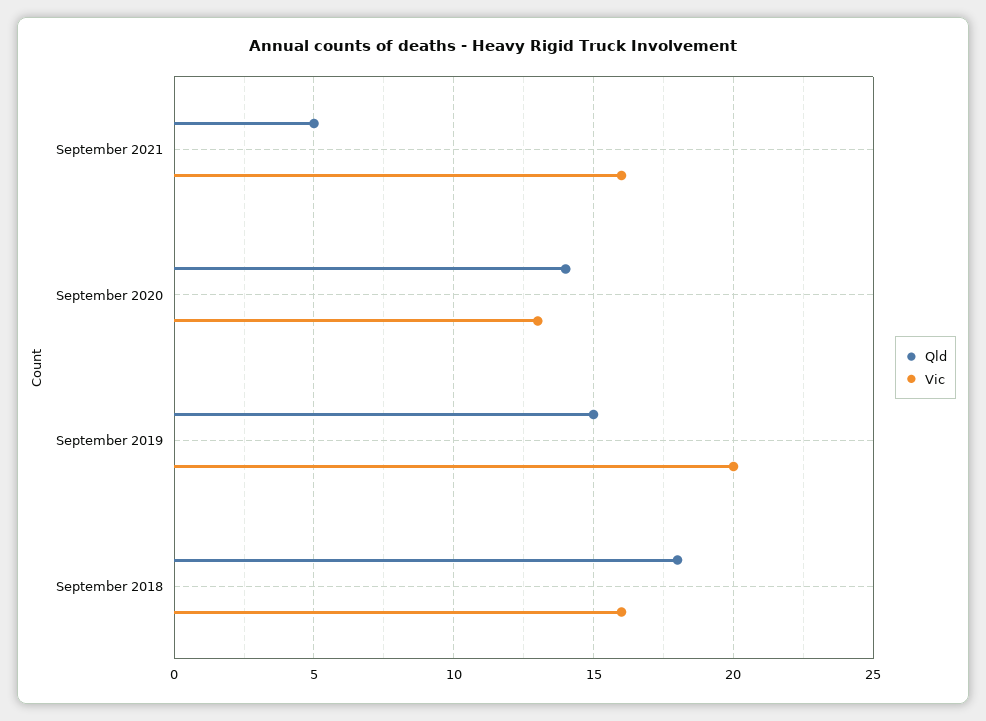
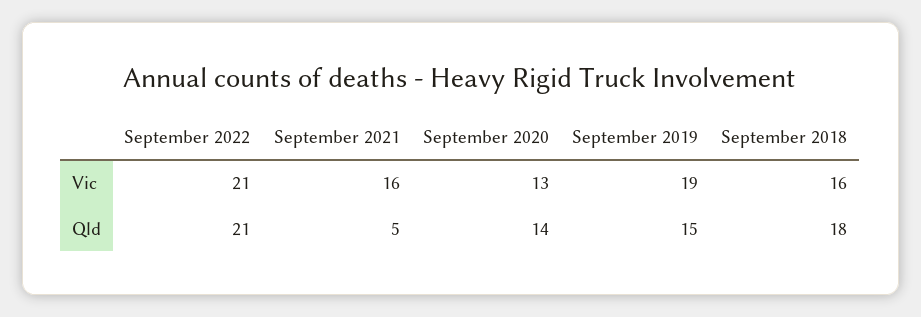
Vic, September 2019: 20 -> 19
Vic, September 2022: none -> 21
Qld, September 2022: none -> 21

